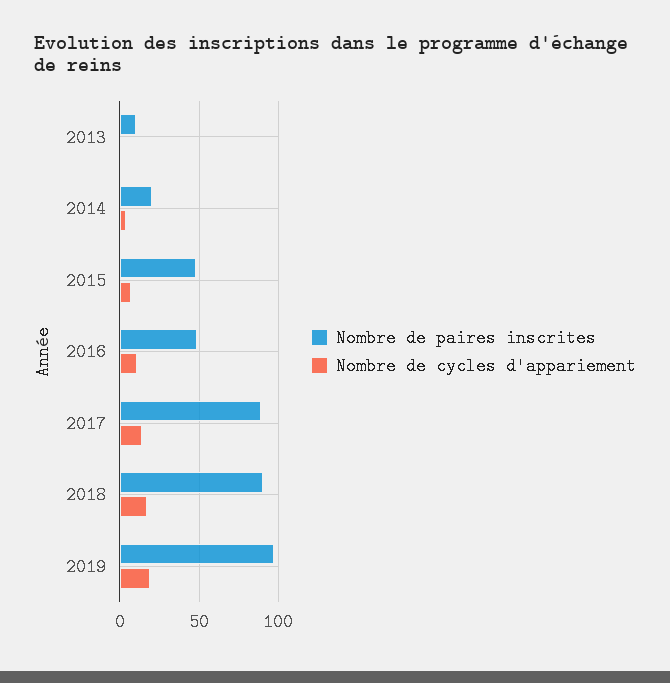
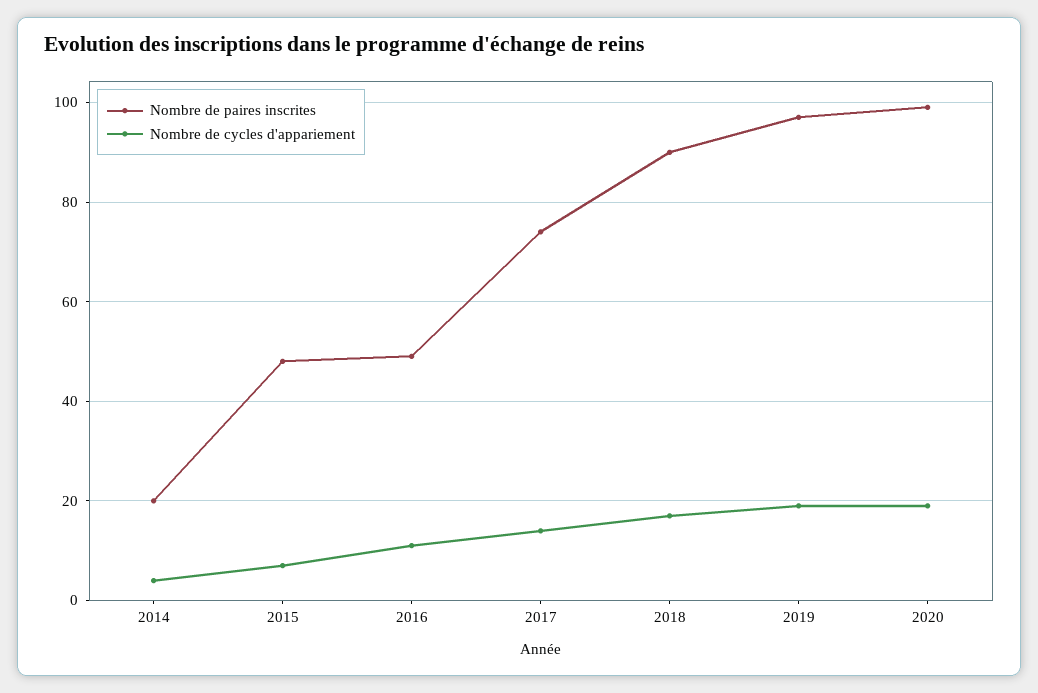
Nombre de paires inscrites, 2013: 10 -> none
Nombre de cycles d'appariement, 2013: 0 -> none
Nombre de paires inscrites, 2017: 90 -> 75
Nombre de paires inscrites, 2020: none -> 100
Nombre de cycles d'appariement, 2020: none -> 20

